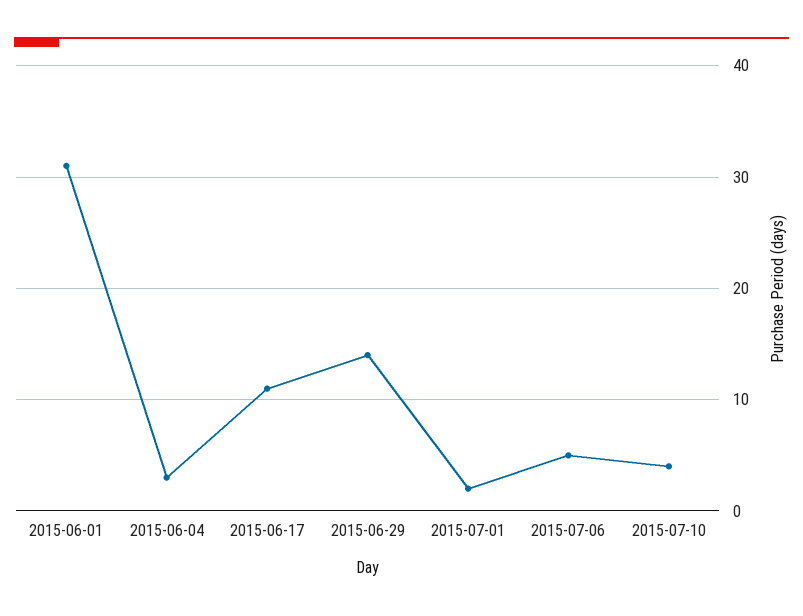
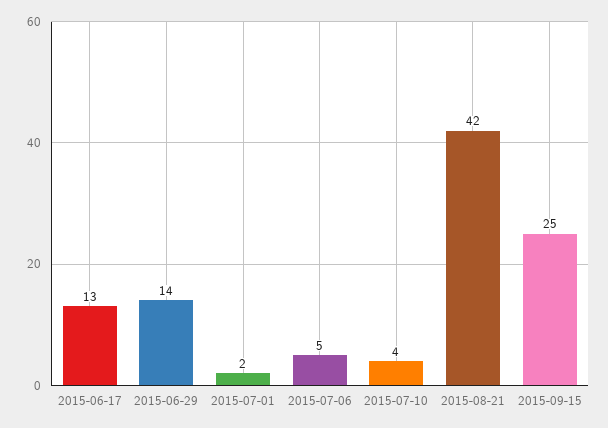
2015-06-01: 31 -> none
2015-06-04: 3 -> none
2015-06-17: 11 -> 13
2015-08-21: none -> 42
2015-09-15: none -> 25

